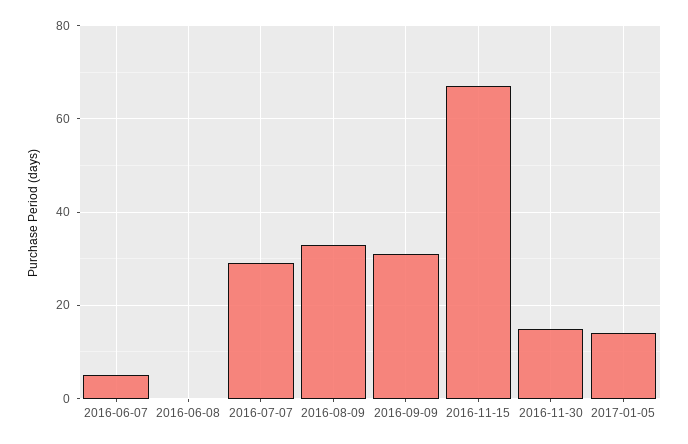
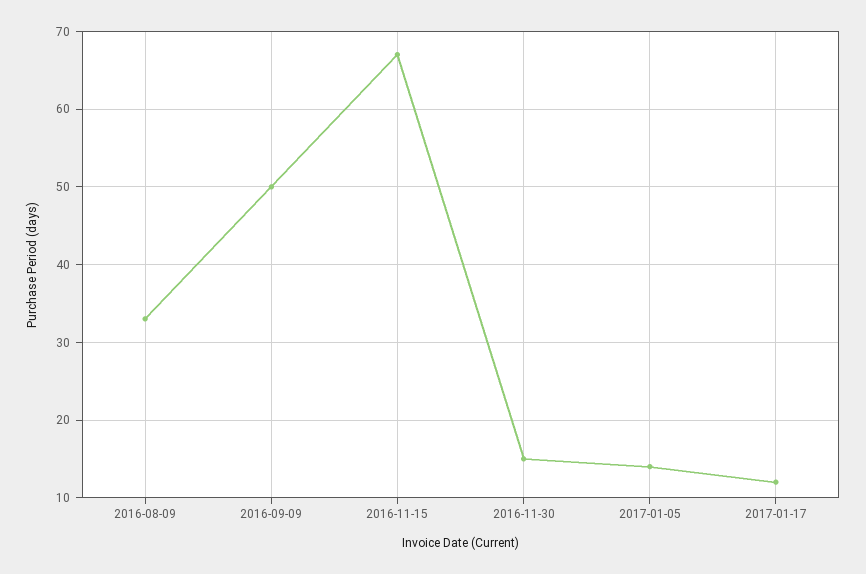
2016-06-07: 5 -> none
2016-06-08: 0 -> none
2016-07-07: 30 -> none
2016-09-09: 30 -> 50
2017-01-17: none -> 12

